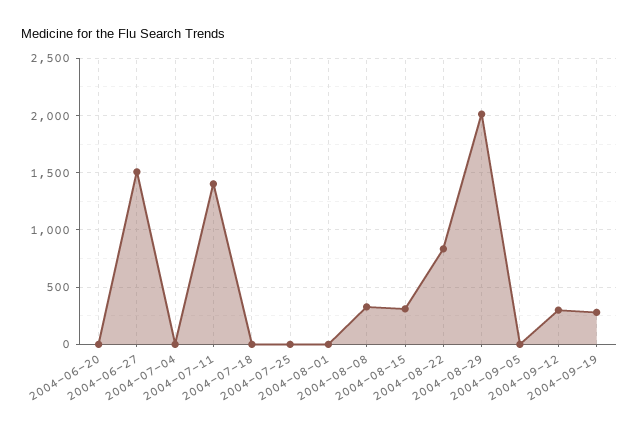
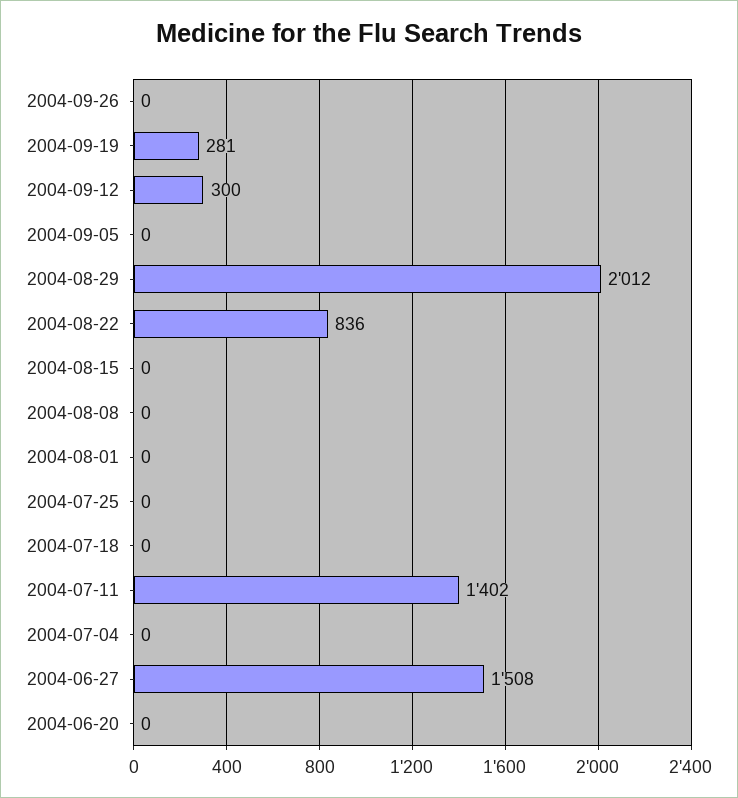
2004-08-08: 300 -> 0
2004-08-15: 300 -> 0
2004-09-26: none -> 0

